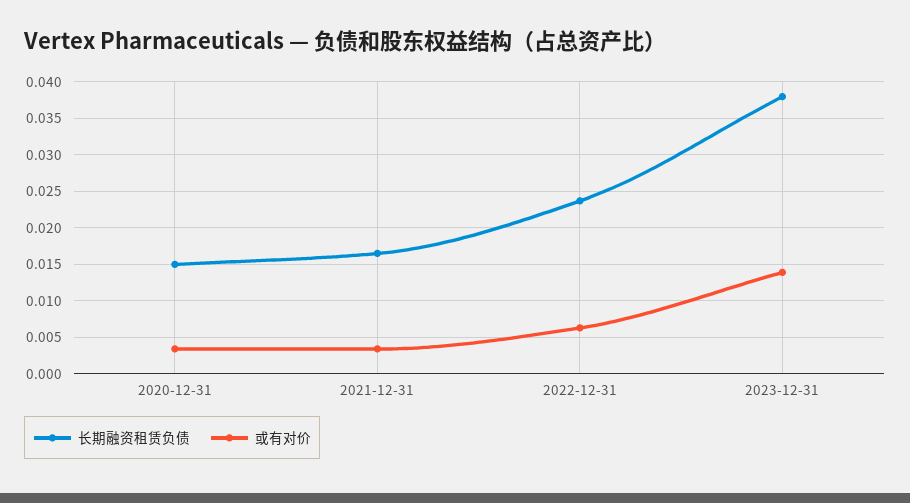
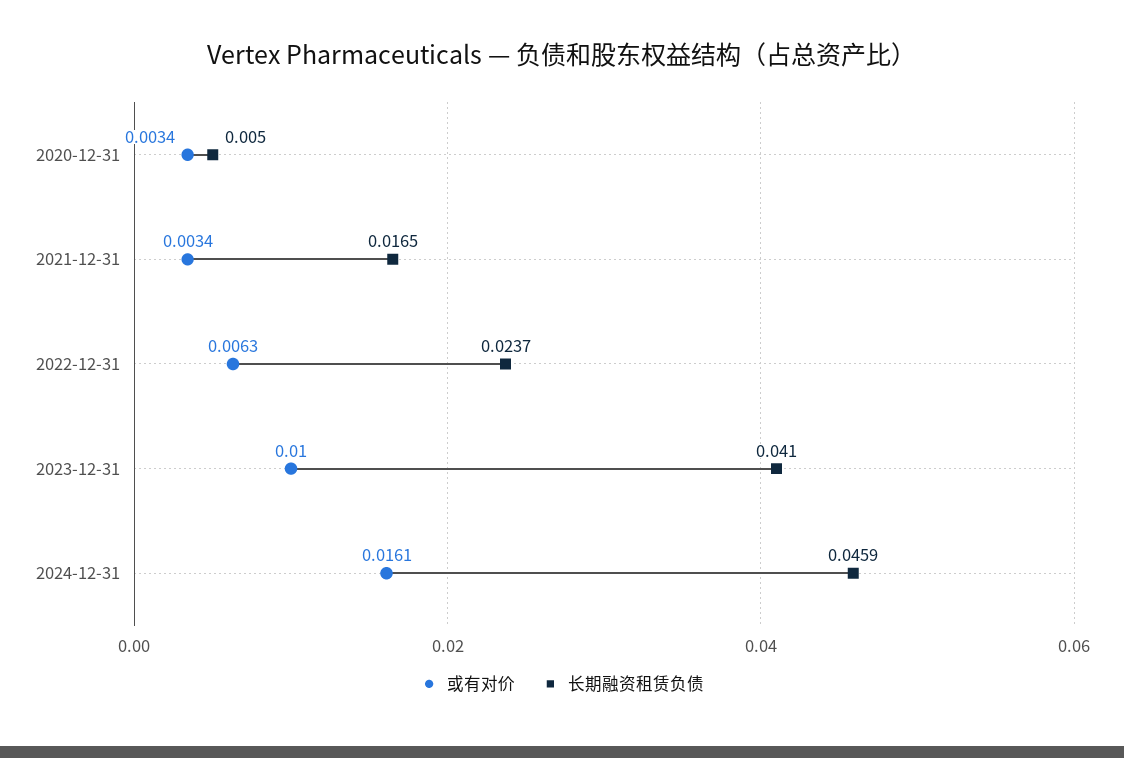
长期融资租赁负债, 2020-12-31: 0.015 -> 0.005
长期融资租赁负债, 2023-12-31: 0.038 -> 0.041
或有对价, 2023-12-31: 0.014 -> 0.01
或有对价, 2024-12-31: none -> 0.0161
长期融资租赁负债, 2024-12-31: none -> 0.0459

